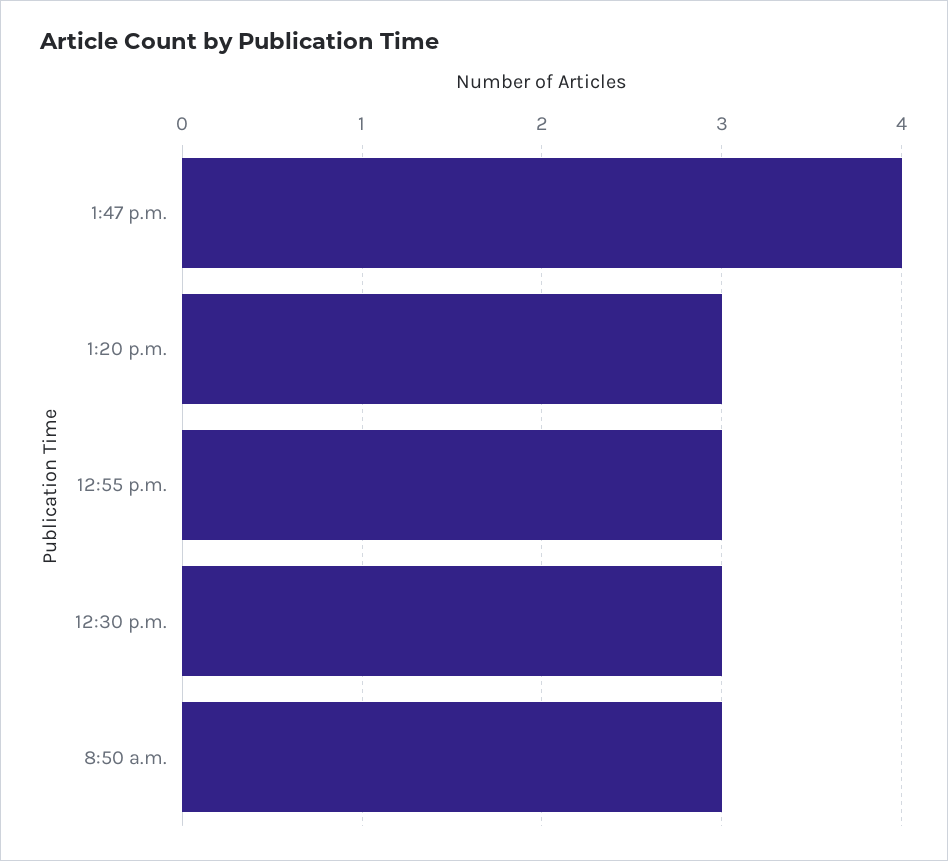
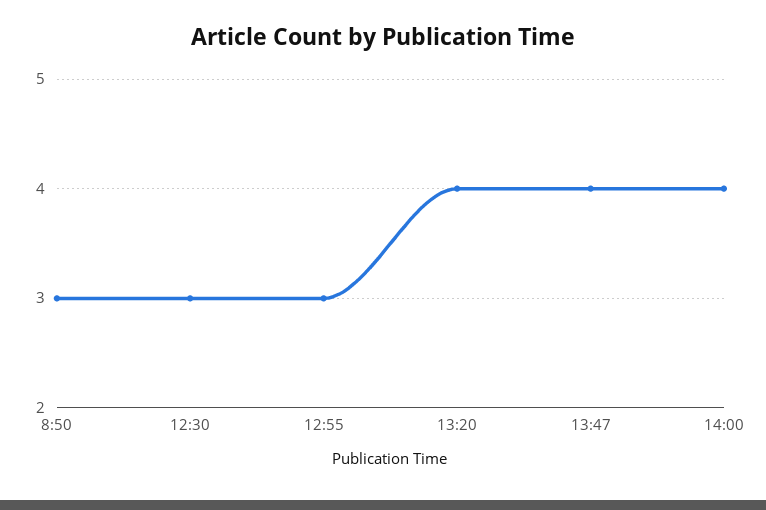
1:20 p.m.: 3 -> 4
14:00: none -> 4

